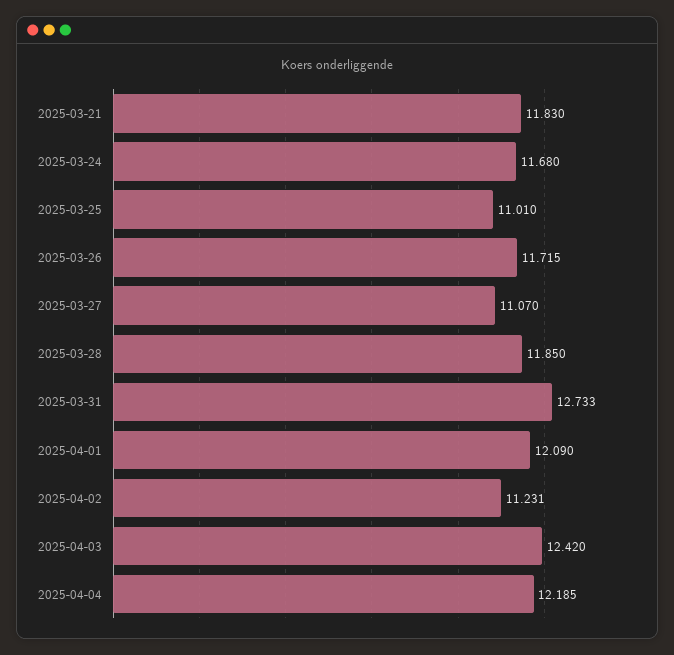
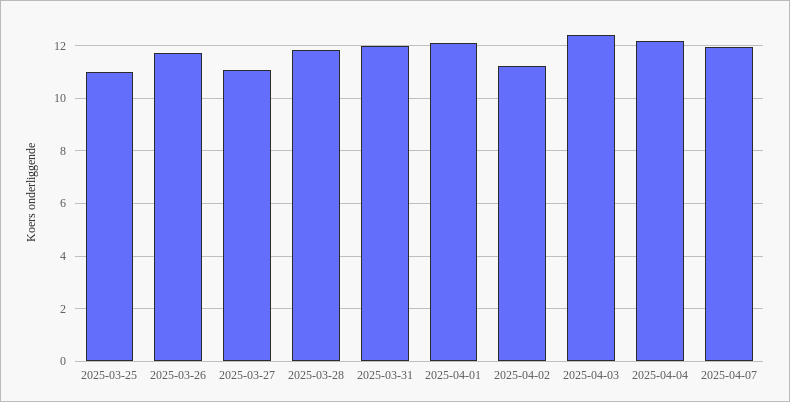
2025-03-21: 11.83 -> none
2025-03-24: 11.68 -> none
2025-03-31: 12.733 -> 12
2025-04-07: none -> 12

